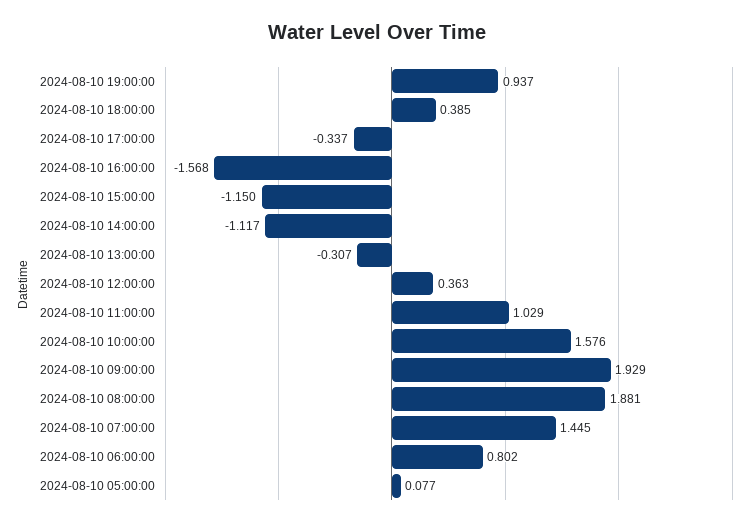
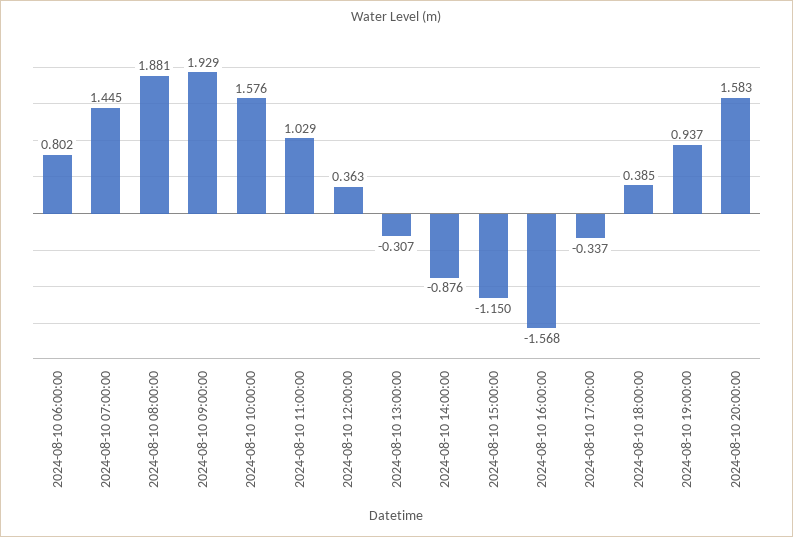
2024-08-10 14:00:00: -1.117 -> -0.876
2024-08-10 05:00:00: 0.077 -> none
2024-08-10 20:00:00: none -> 1.583

